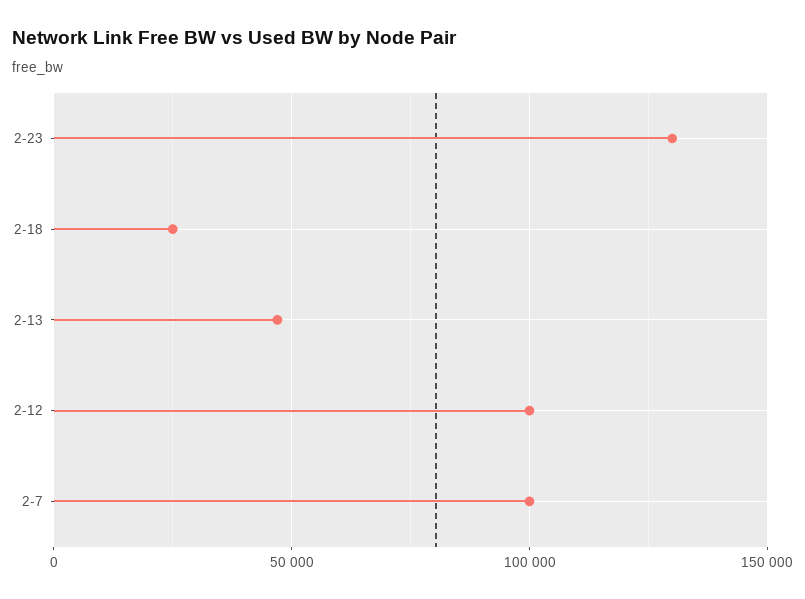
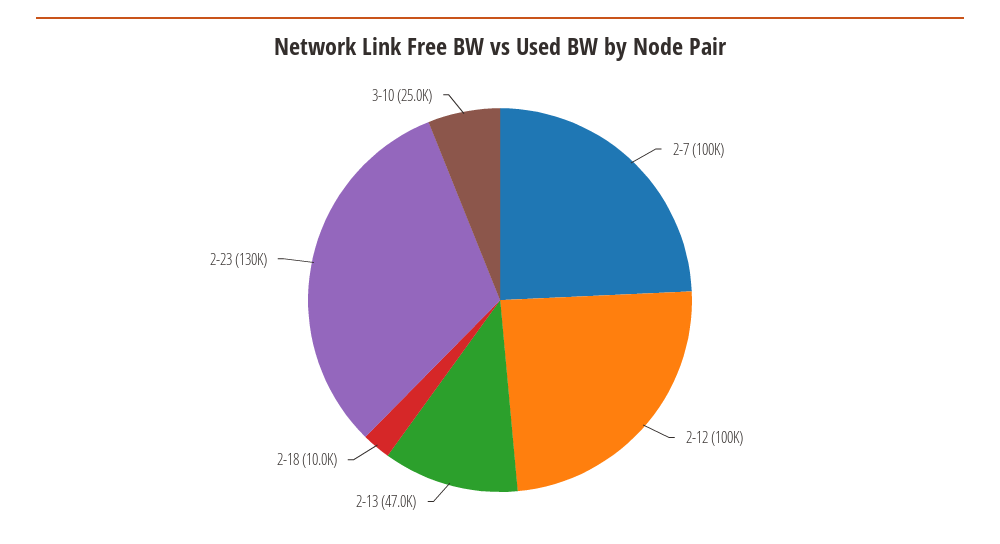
2-18: 25000 -> 10000
3-10: none -> 25000

